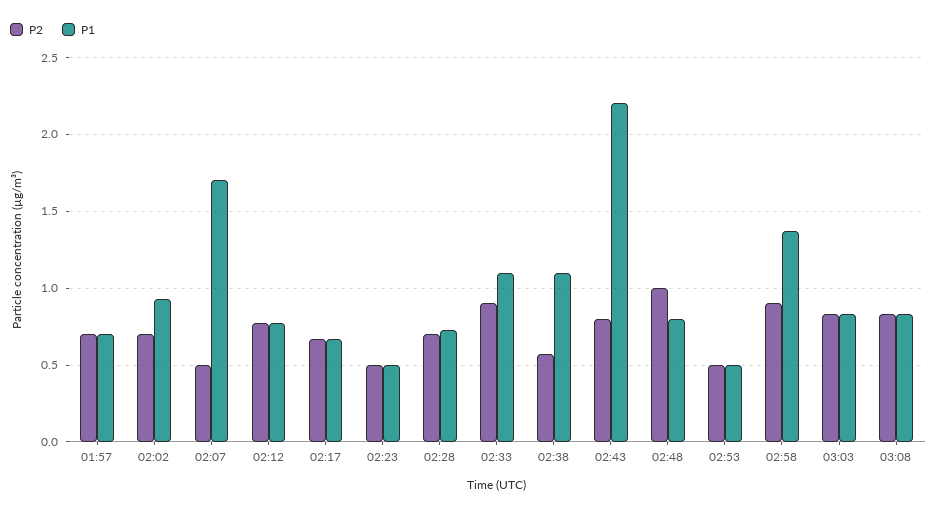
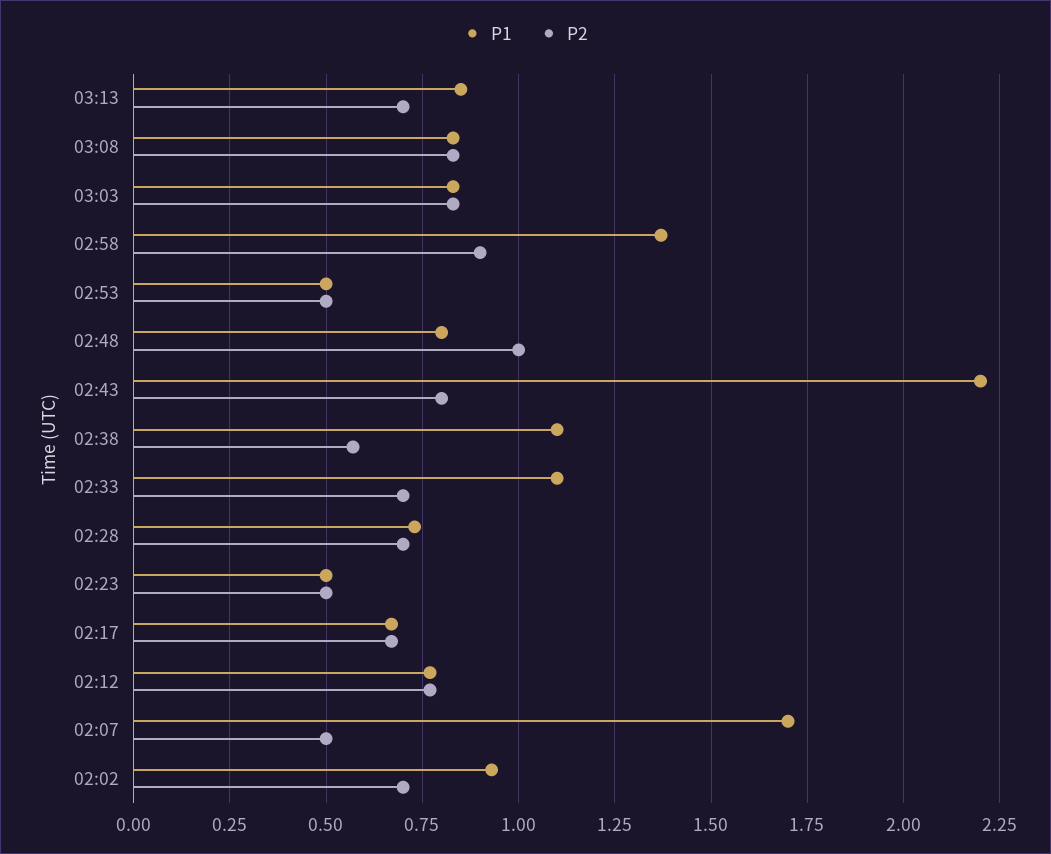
P2, 01:57: 0.7 -> none
P1, 01:57: 0.7 -> none
P2, 02:33: 0.9 -> 0.7
P1, 03:13: none -> 0.85
P2, 03:13: none -> 0.7

